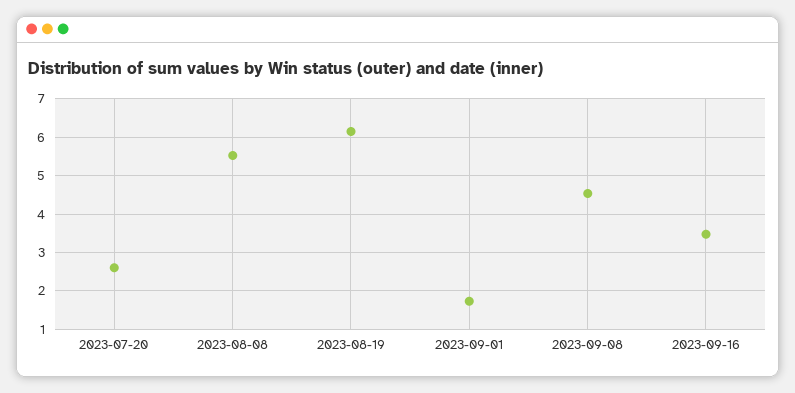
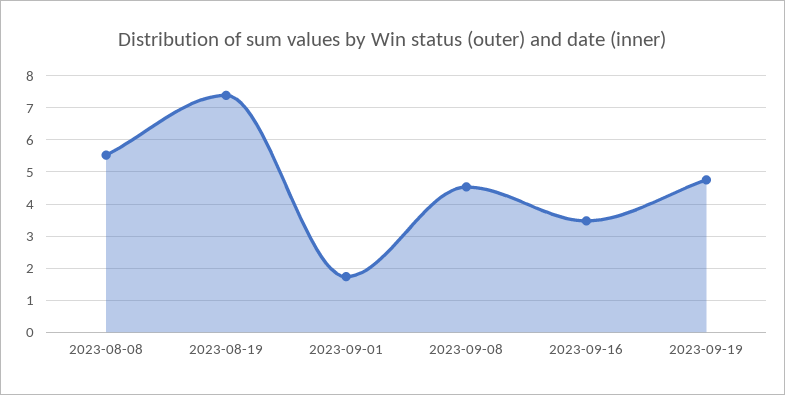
2023-07-20: 2.6 -> none
2023-08-19: 6.2 -> 7.4
2023-09-19: none -> 4.8

